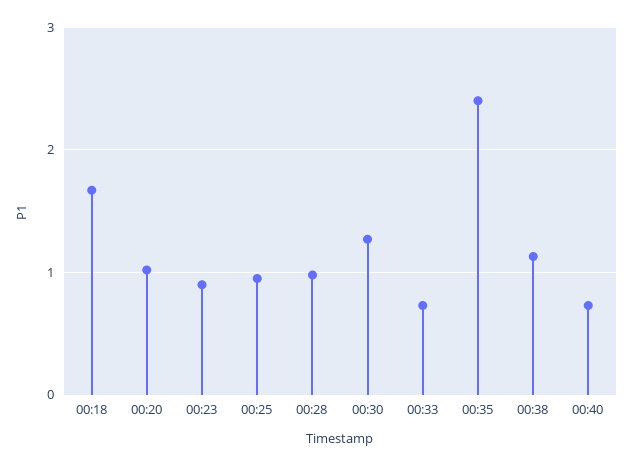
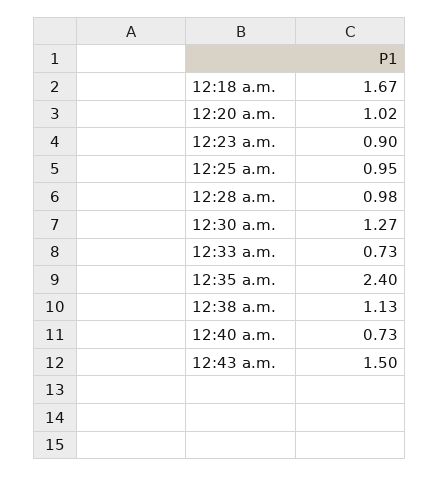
12:43 a.m.: none -> 1.5

